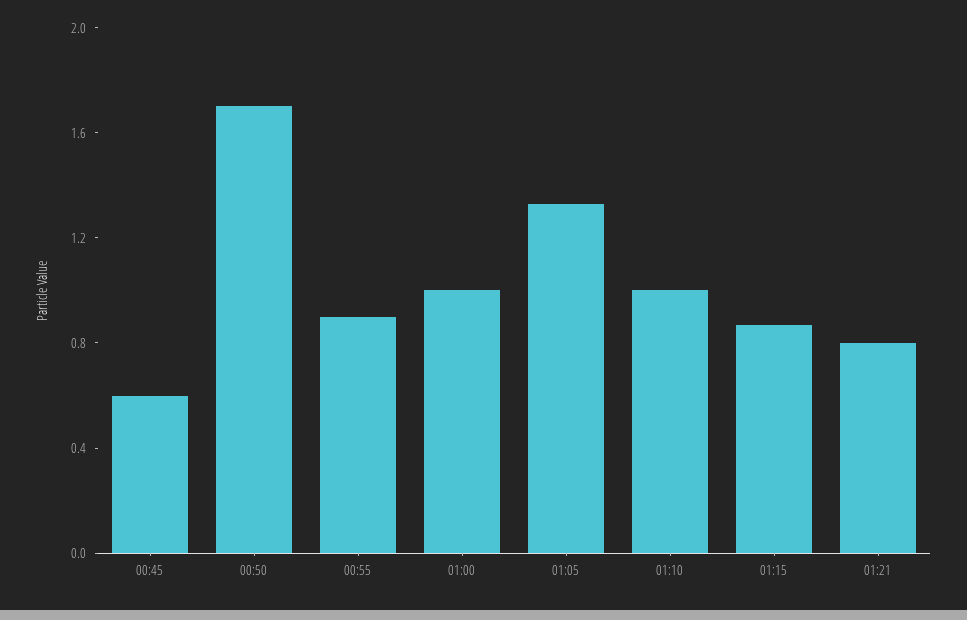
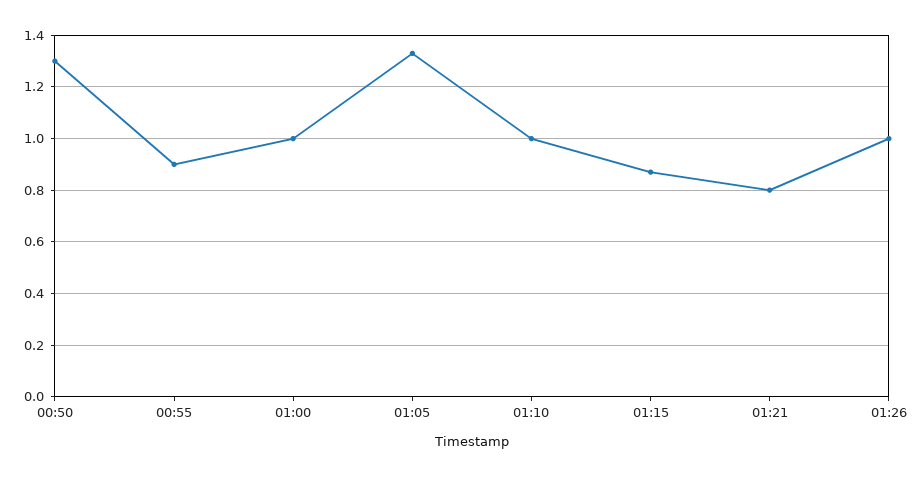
00:45: 0.6 -> none
00:50: 1.7 -> 1.3
01:26: none -> 1

